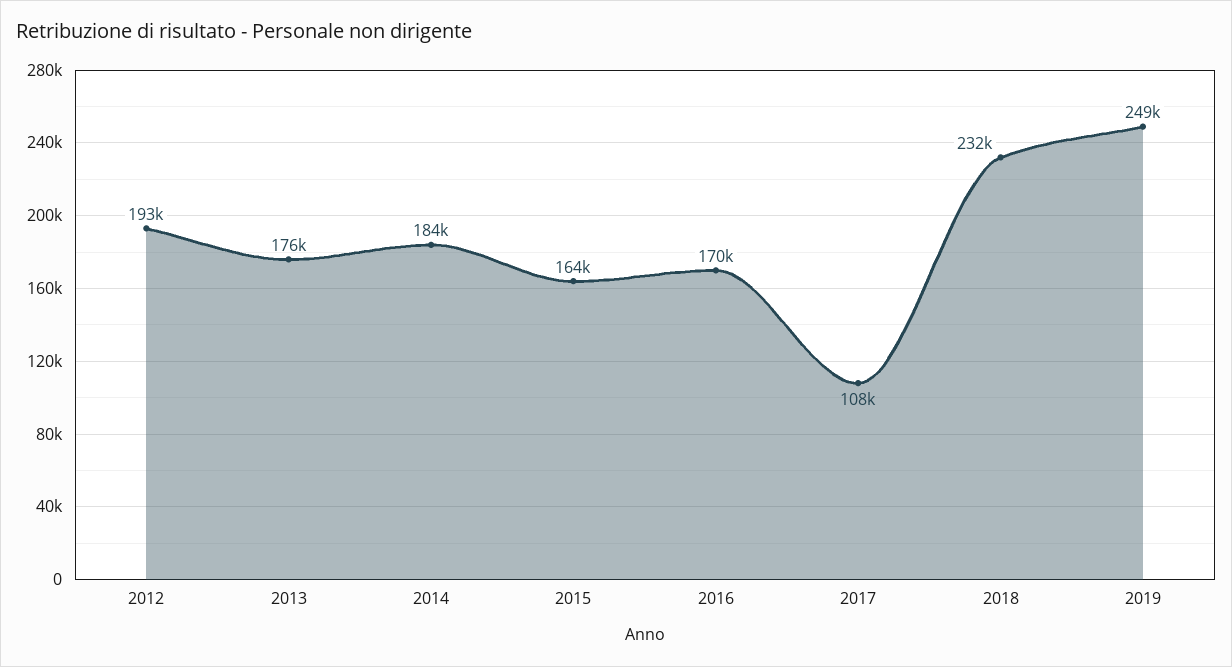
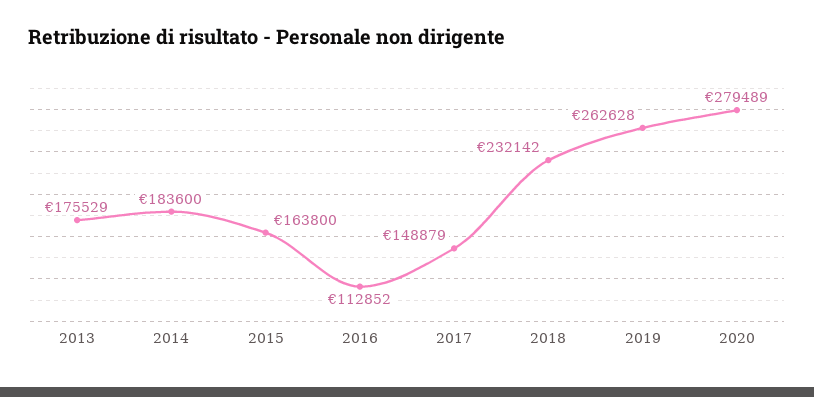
2012: 193000 -> none
2016: 170000 -> 112852
2017: 108000 -> 148879
2019: 249000 -> 262628
2020: none -> 279489

